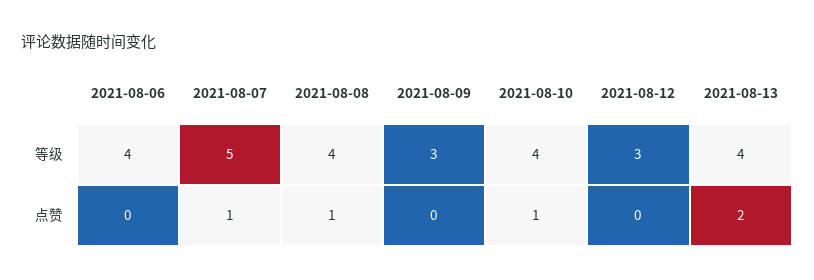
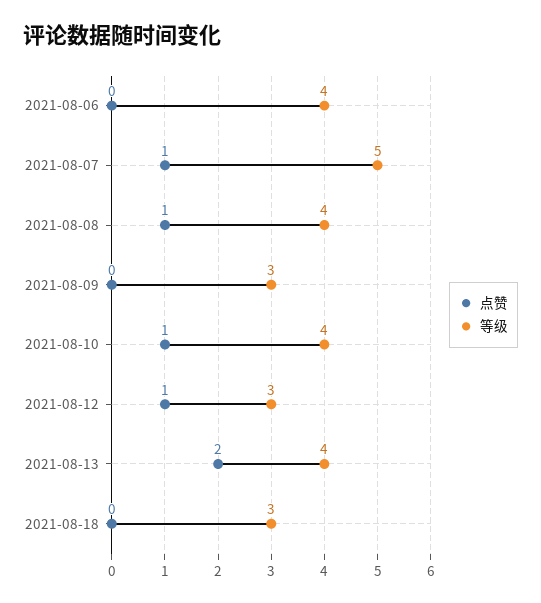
点赞, 2021-08-12: 0 -> 1
点赞, 2021-08-18: none -> 0
等级, 2021-08-18: none -> 3

